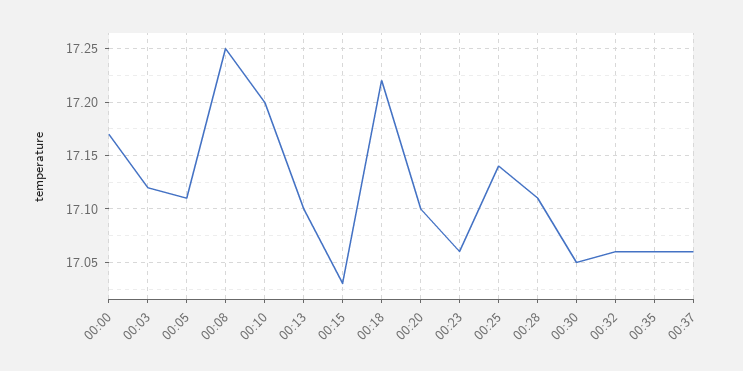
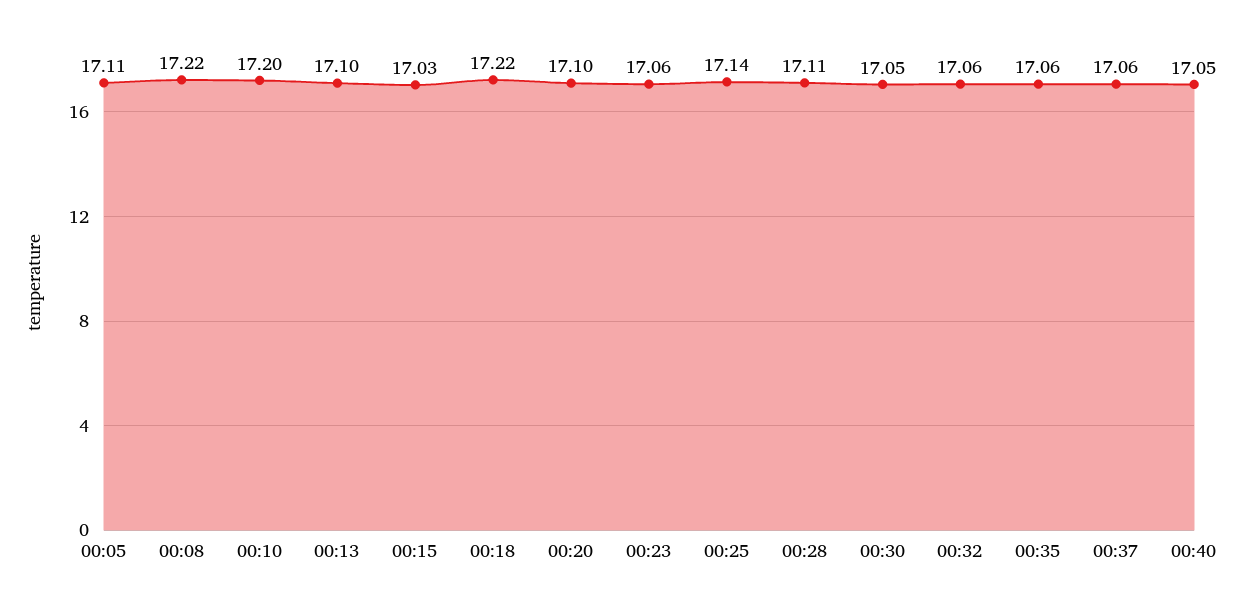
00:00: 17.17 -> none
00:03: 17.12 -> none
00:08: 17.25 -> 17.22
00:40: none -> 17.05

